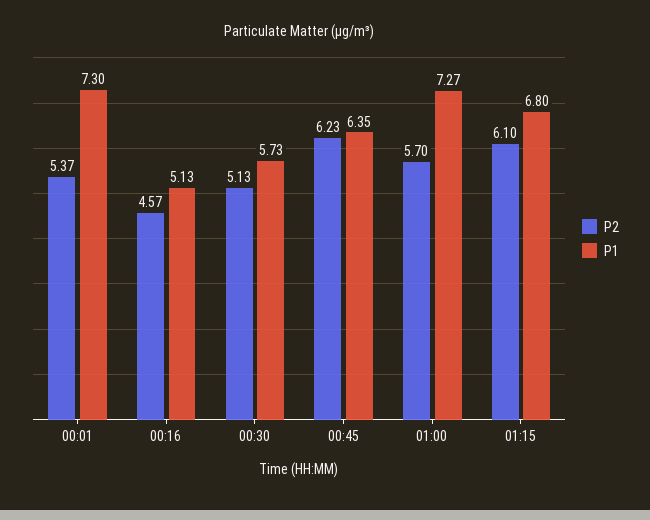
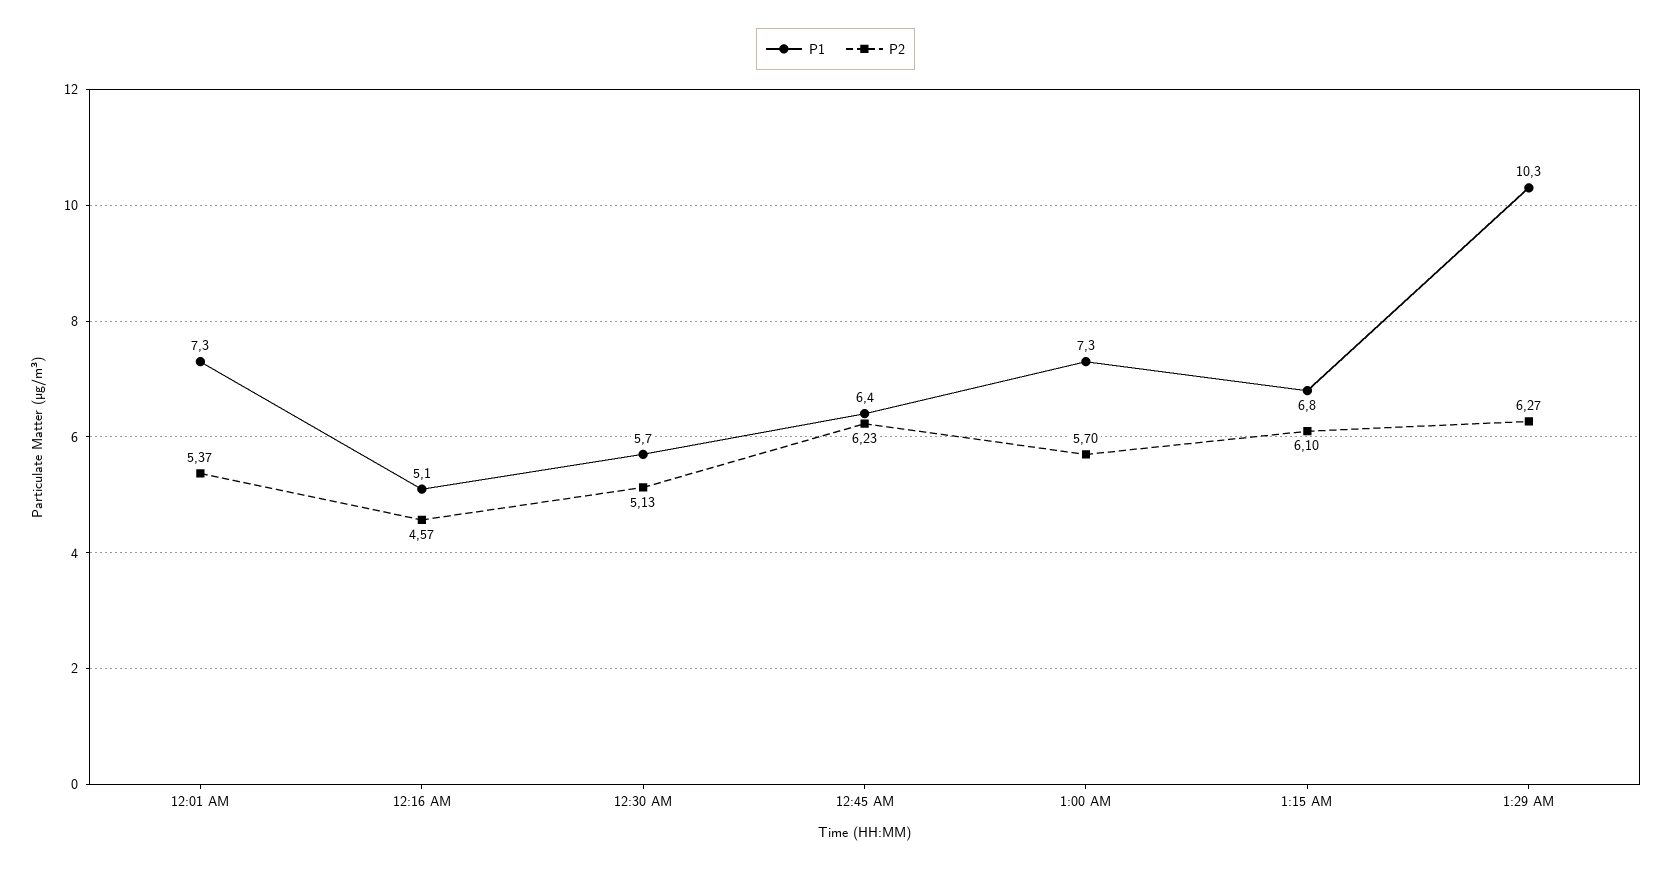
P1, 1:29 AM: none -> 10.3
P2, 1:29 AM: none -> 6.27

